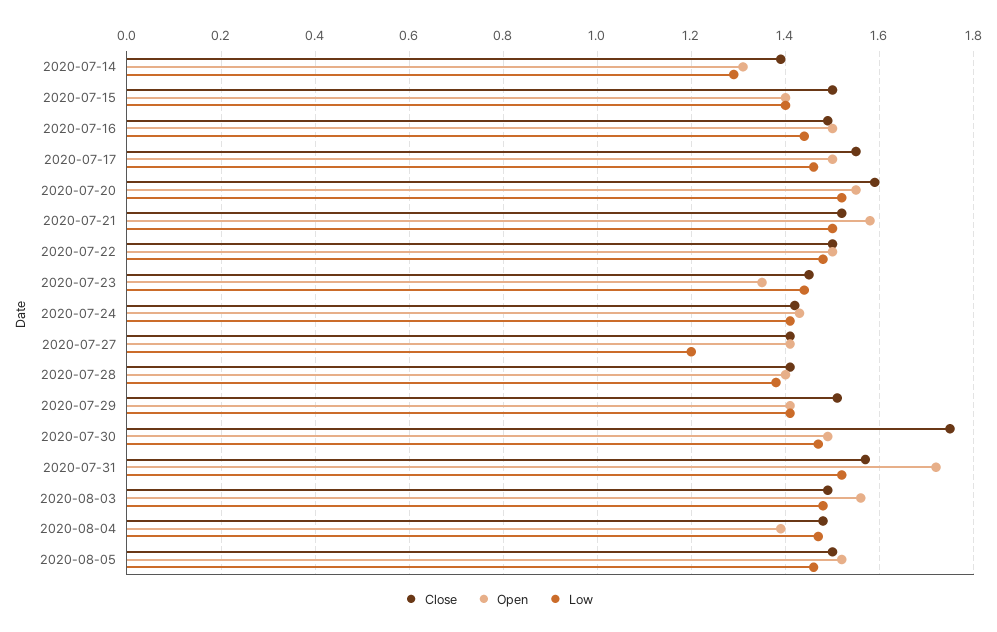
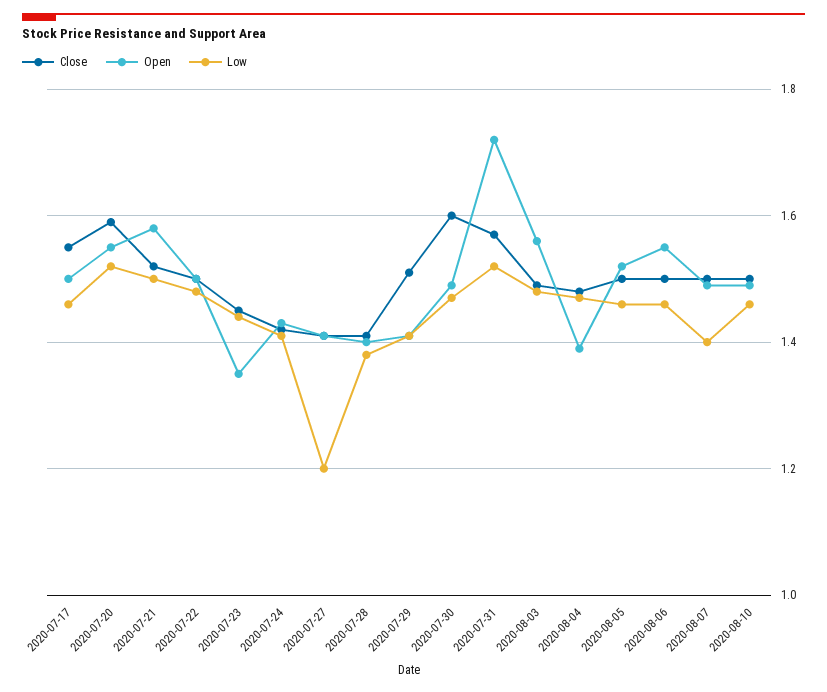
Close, 2020-07-14: 1.4 -> none
Open, 2020-07-14: 1.3 -> none
Low, 2020-07-14: 1.3 -> none
Close, 2020-07-15: 1.5 -> none
Open, 2020-07-15: 1.4 -> none
Low, 2020-07-15: 1.4 -> none
Close, 2020-07-16: 1.5 -> none
Open, 2020-07-16: 1.5 -> none
Low, 2020-07-16: 1.45 -> none
Close, 2020-07-30: 1.75 -> 1.6
Close, 2020-08-06: none -> 1.5
Open, 2020-08-06: none -> 1.55
Low, 2020-08-06: none -> 1.45
Close, 2020-08-07: none -> 1.5
Open, 2020-08-07: none -> 1.5
Low, 2020-08-07: none -> 1.4
Close, 2020-08-10: none -> 1.5
Open, 2020-08-10: none -> 1.5
Low, 2020-08-10: none -> 1.45

